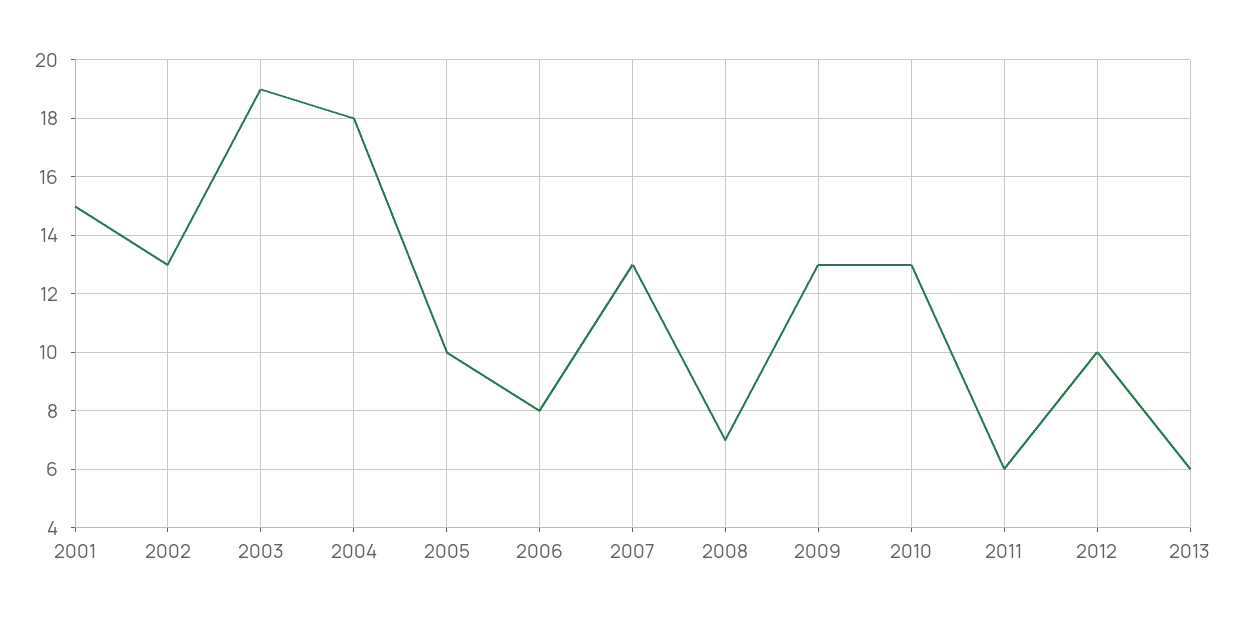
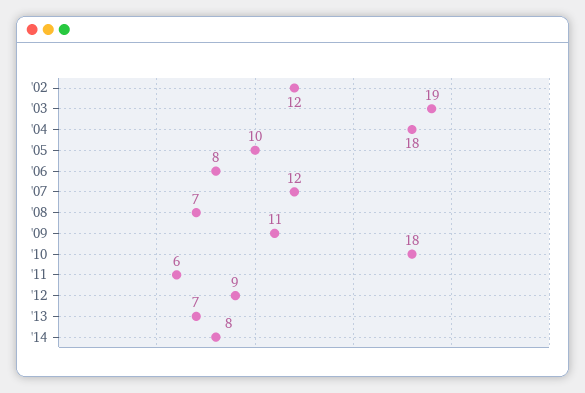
2001: 15 -> none
2002: 13 -> 12
2007: 13 -> 12
2009: 13 -> 11
2010: 13 -> 18
2012: 10 -> 9
2013: 6 -> 7
'14: none -> 8

